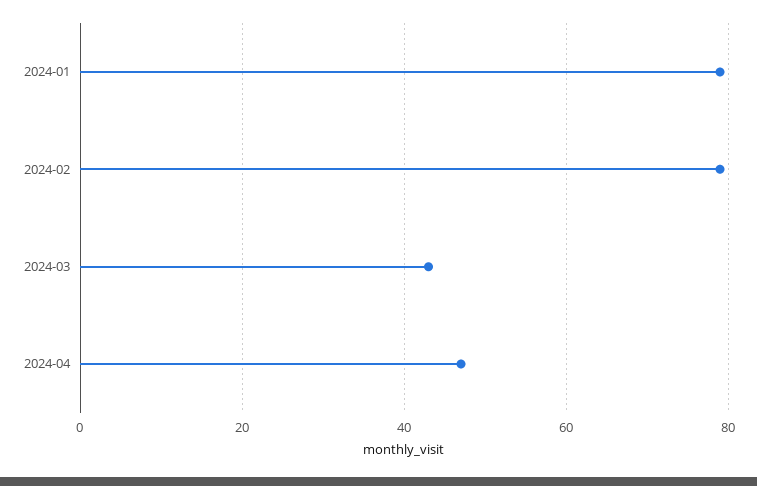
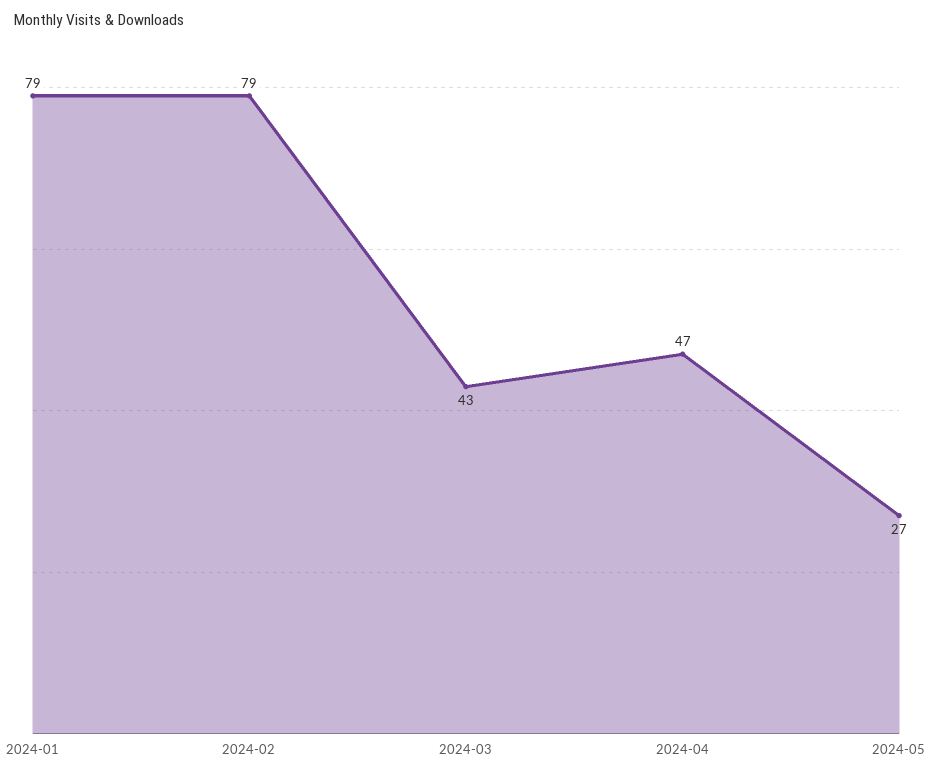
2024-05: none -> 27

